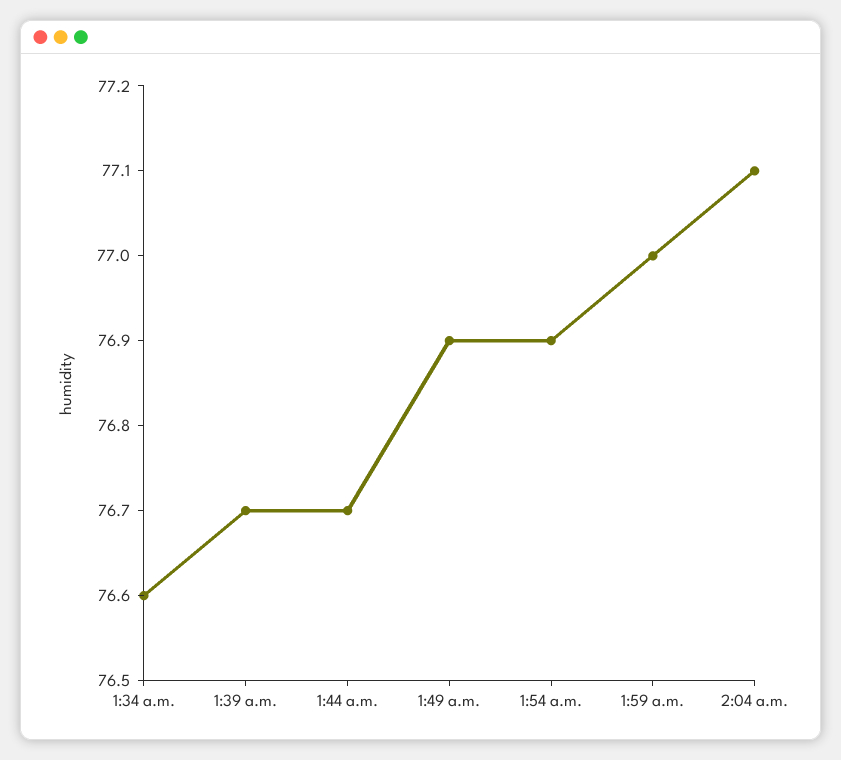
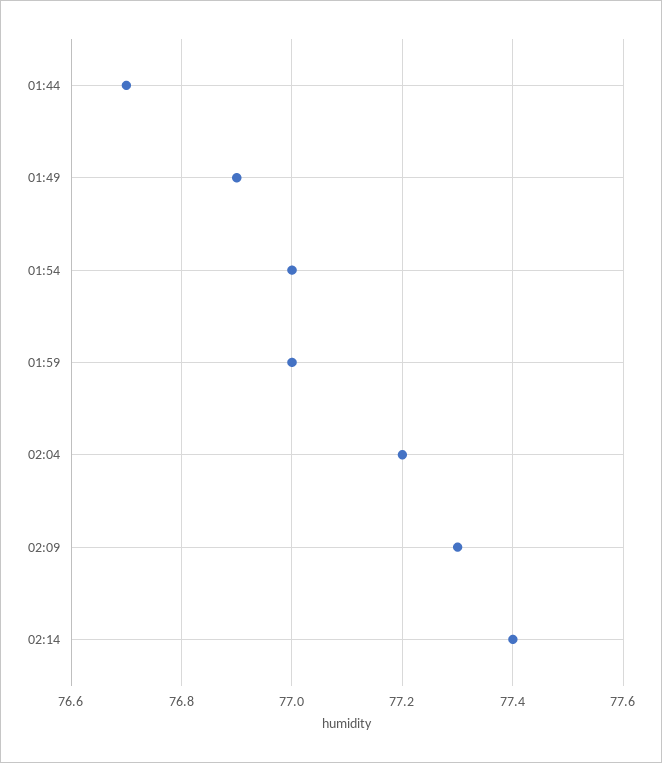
1:34 a.m.: 76.6 -> none
1:39 a.m.: 76.7 -> none
1:54 a.m.: 76.9 -> 77
2:04 a.m.: 77.1 -> 77.2
02:09: none -> 77.3
02:14: none -> 77.4

